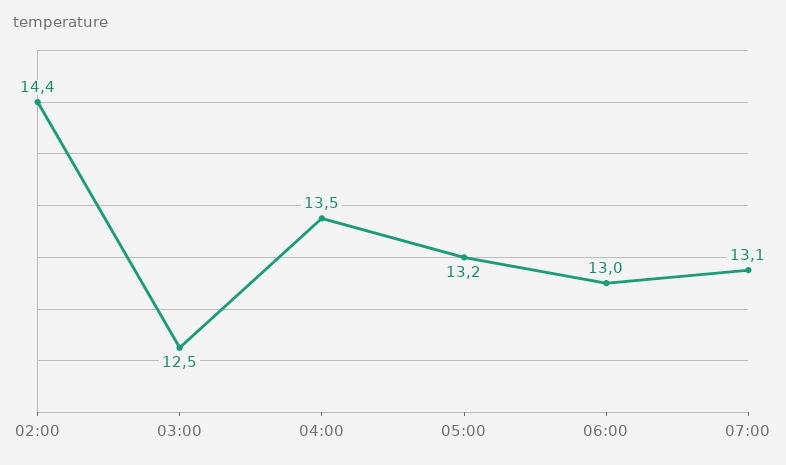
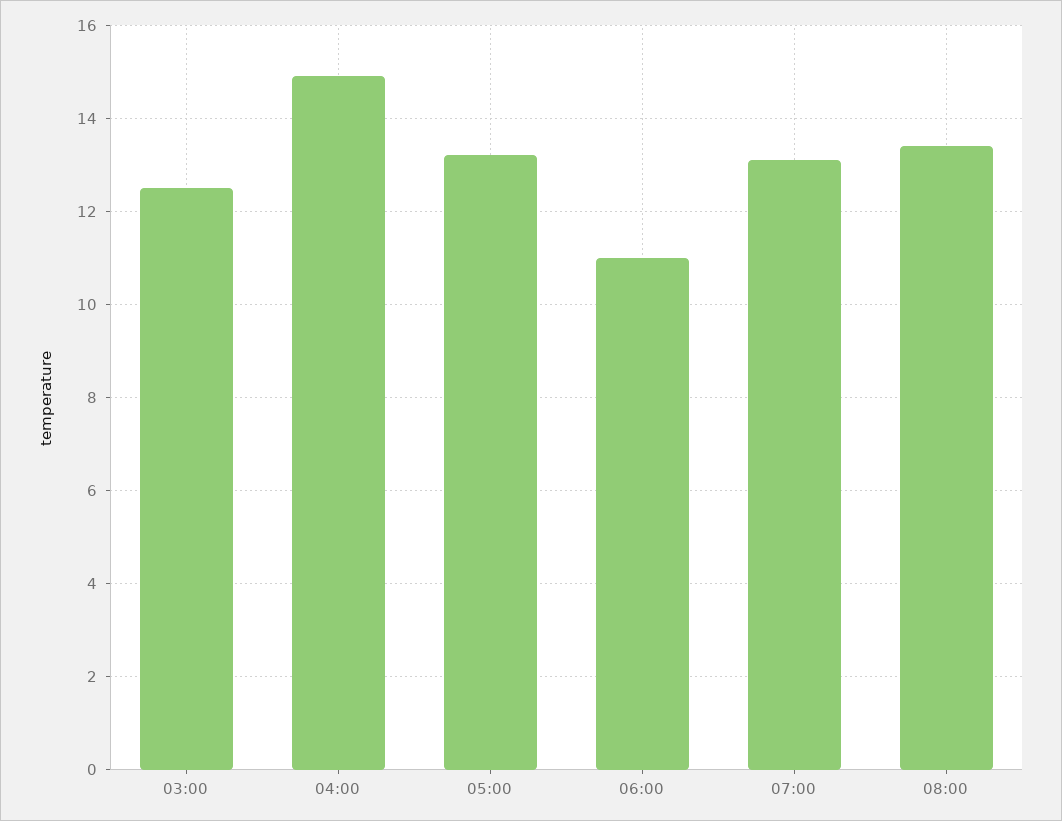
02:00: 14.4 -> none
04:00: 13.5 -> 15
06:00: 13 -> 11
08:00: none -> 13.5

